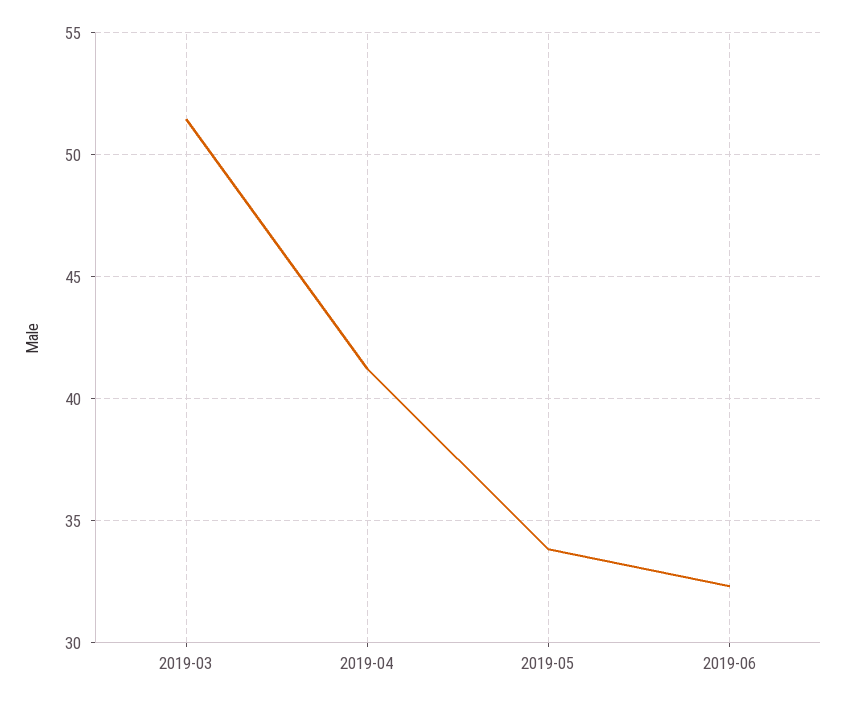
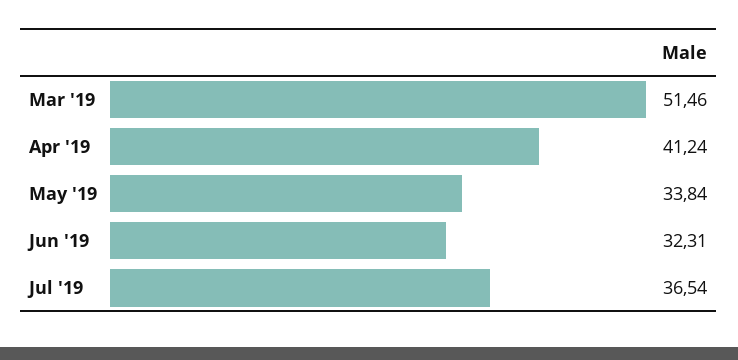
Jul '19: none -> 36.54

